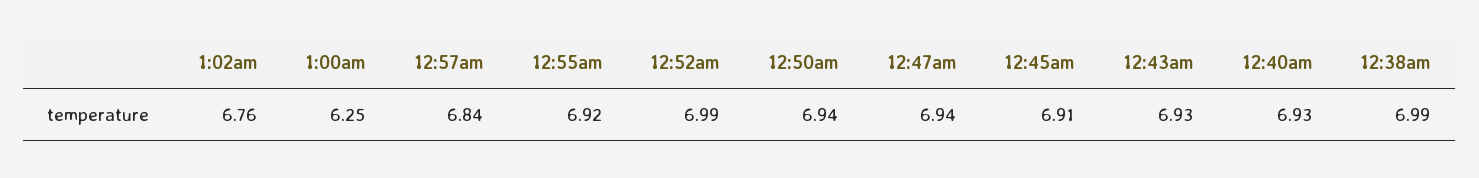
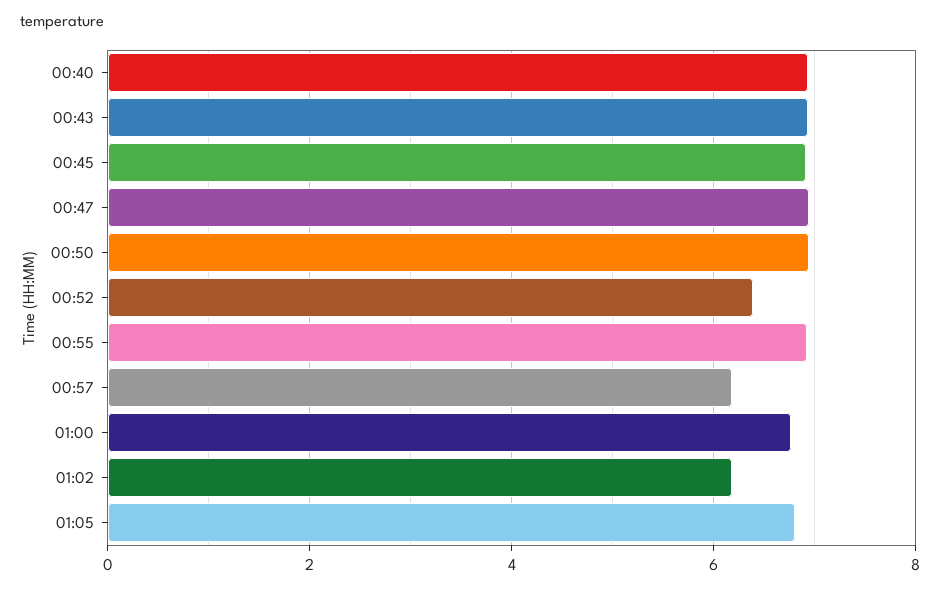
1:02am: 6.76 -> 6.2
1:00am: 6.25 -> 6.8
12:57am: 6.84 -> 6.2
12:52am: 6.99 -> 6.4
12:38am: 6.99 -> none
01:05: none -> 6.8

